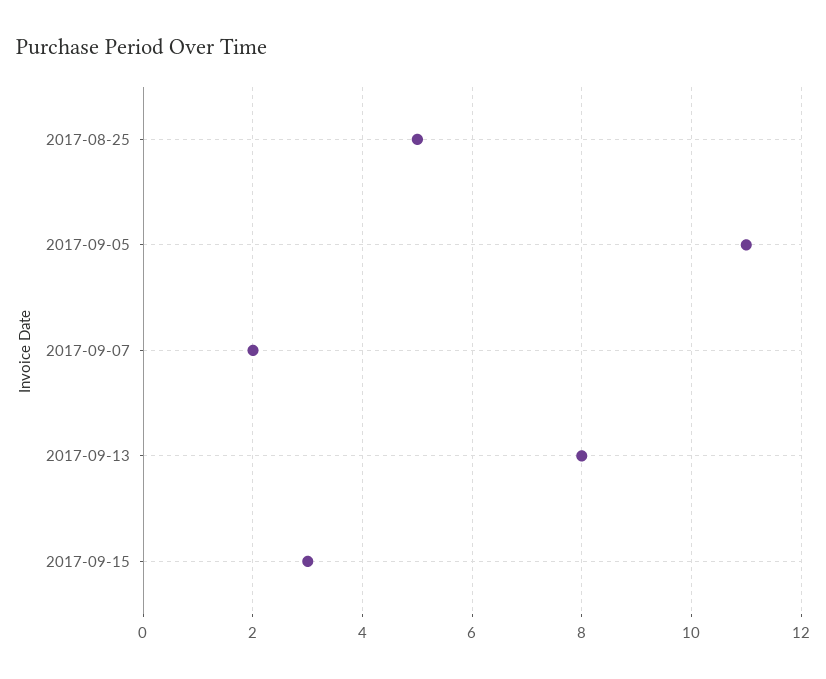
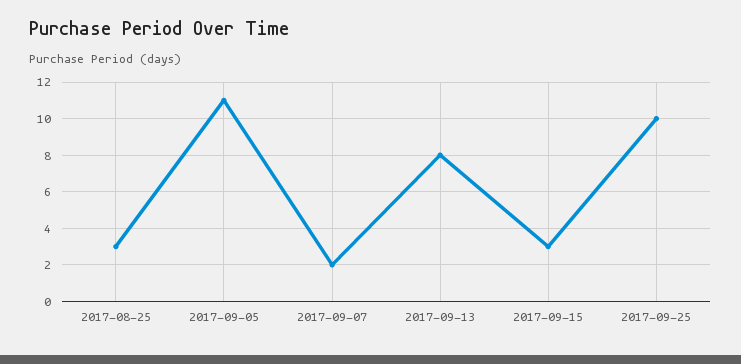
2017-08-25: 5 -> 3
2017-09-25: none -> 10

